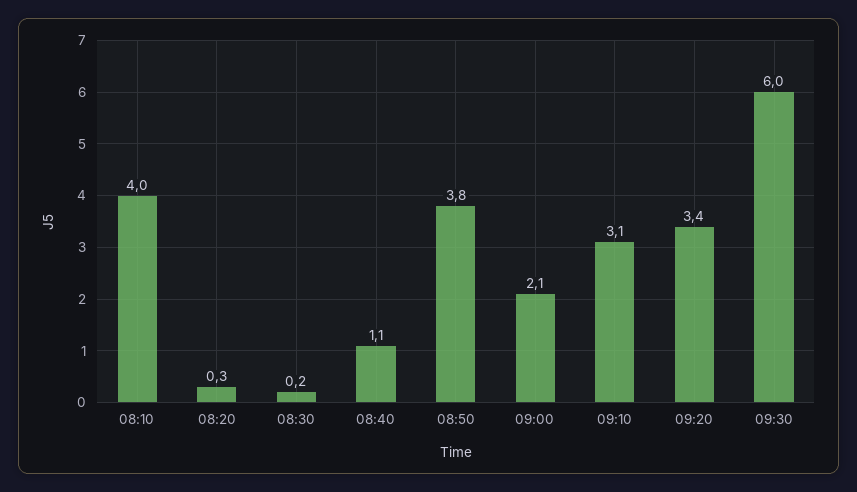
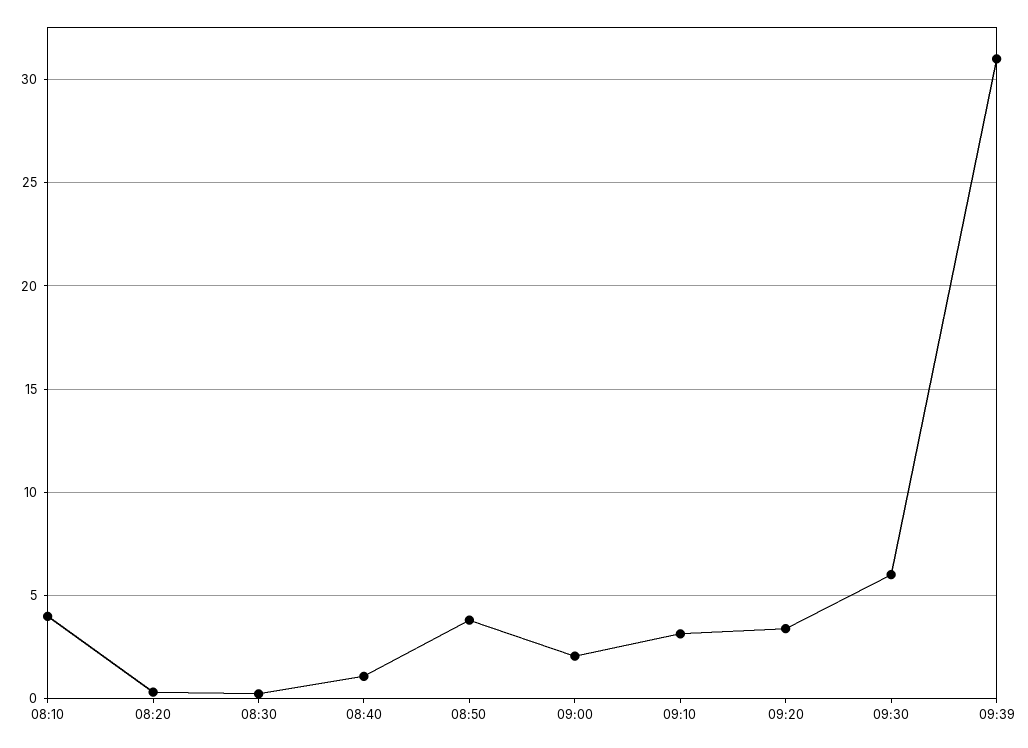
09:39: none -> 31

